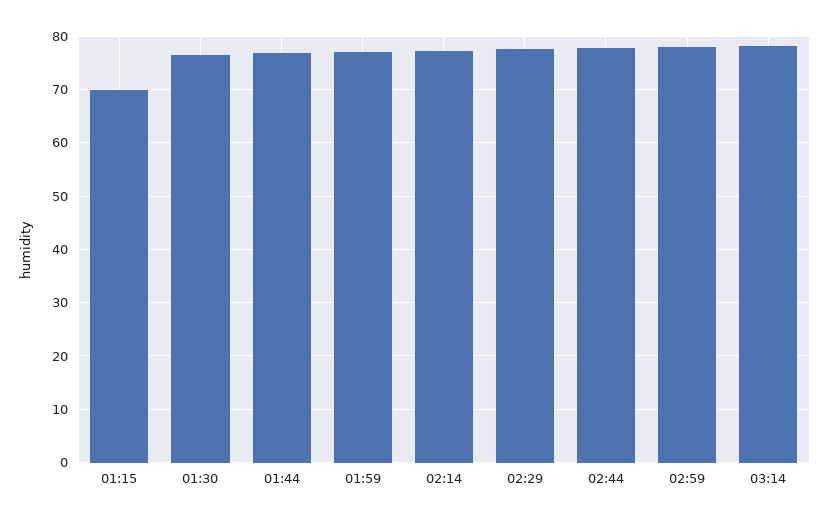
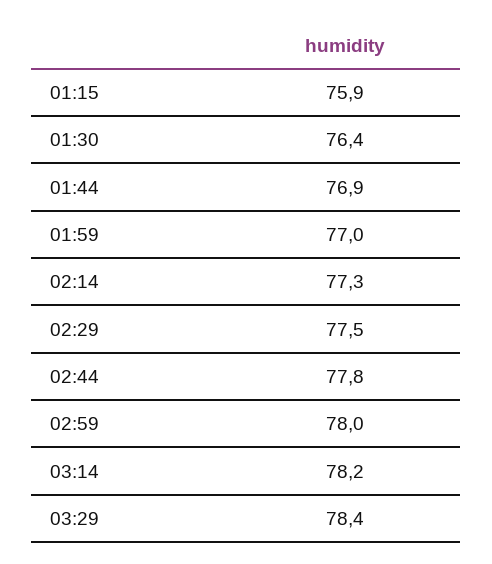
01:15: 70 -> 75.9
03:29: none -> 78.4

